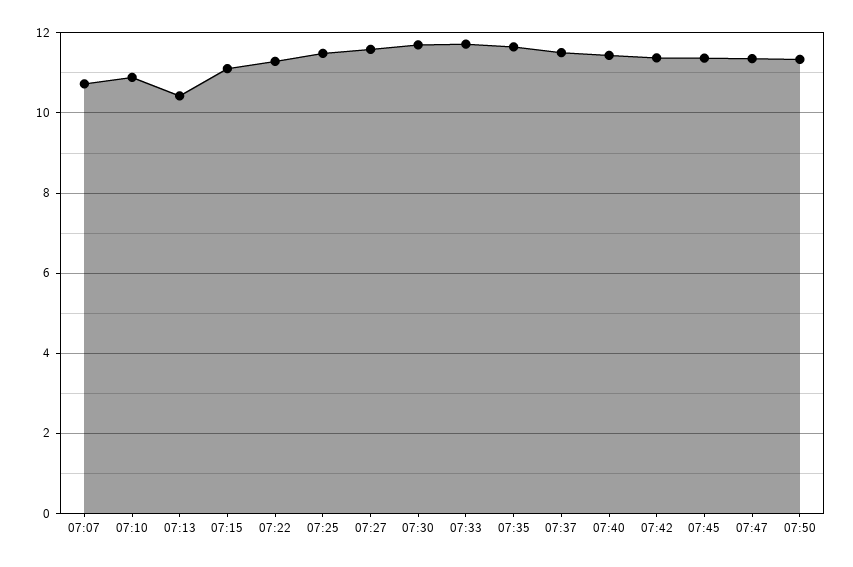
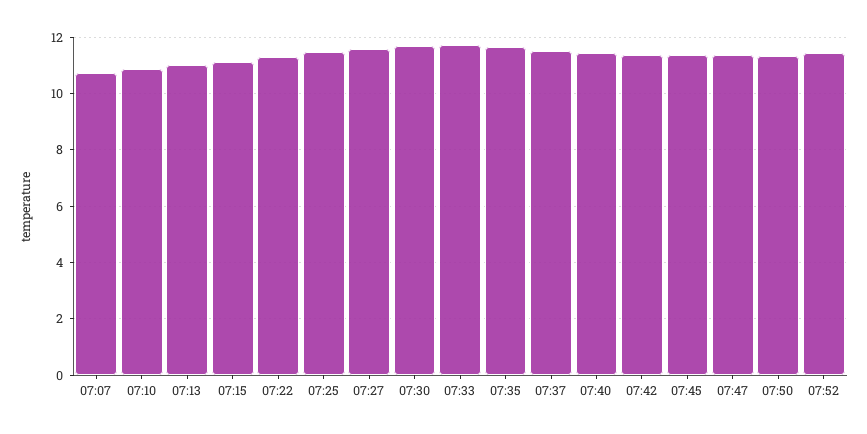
07:13: 10.4 -> 11
07:52: none -> 11.5

